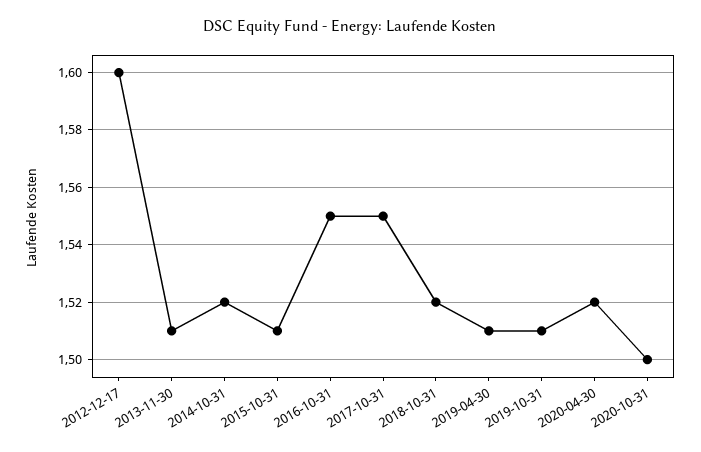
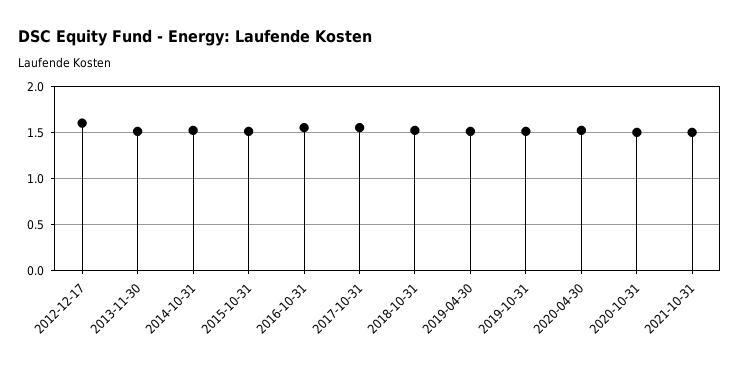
2021-10-31: none -> 1.5

